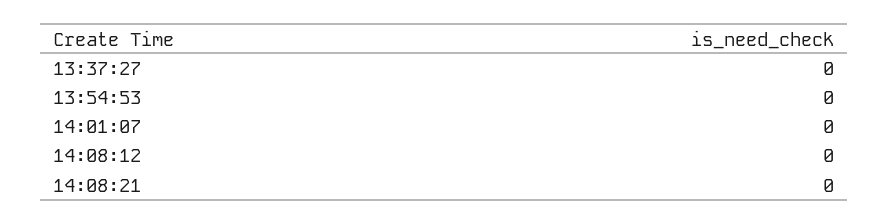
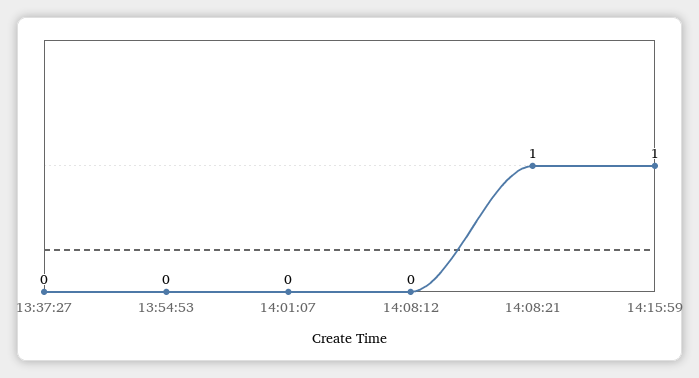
14:08:21: 0 -> 1
14:15:59: none -> 1

